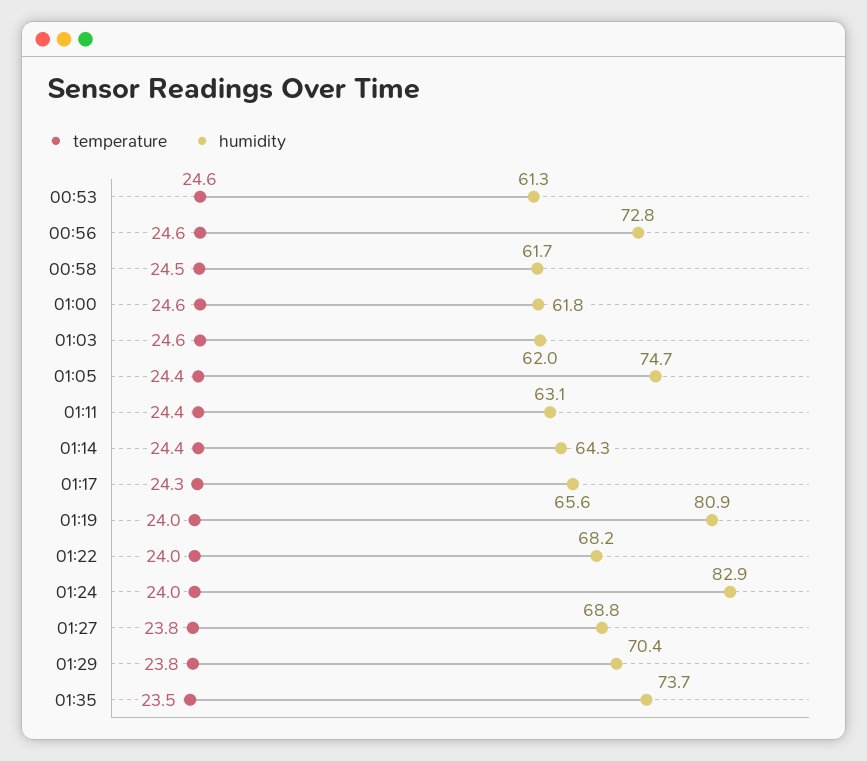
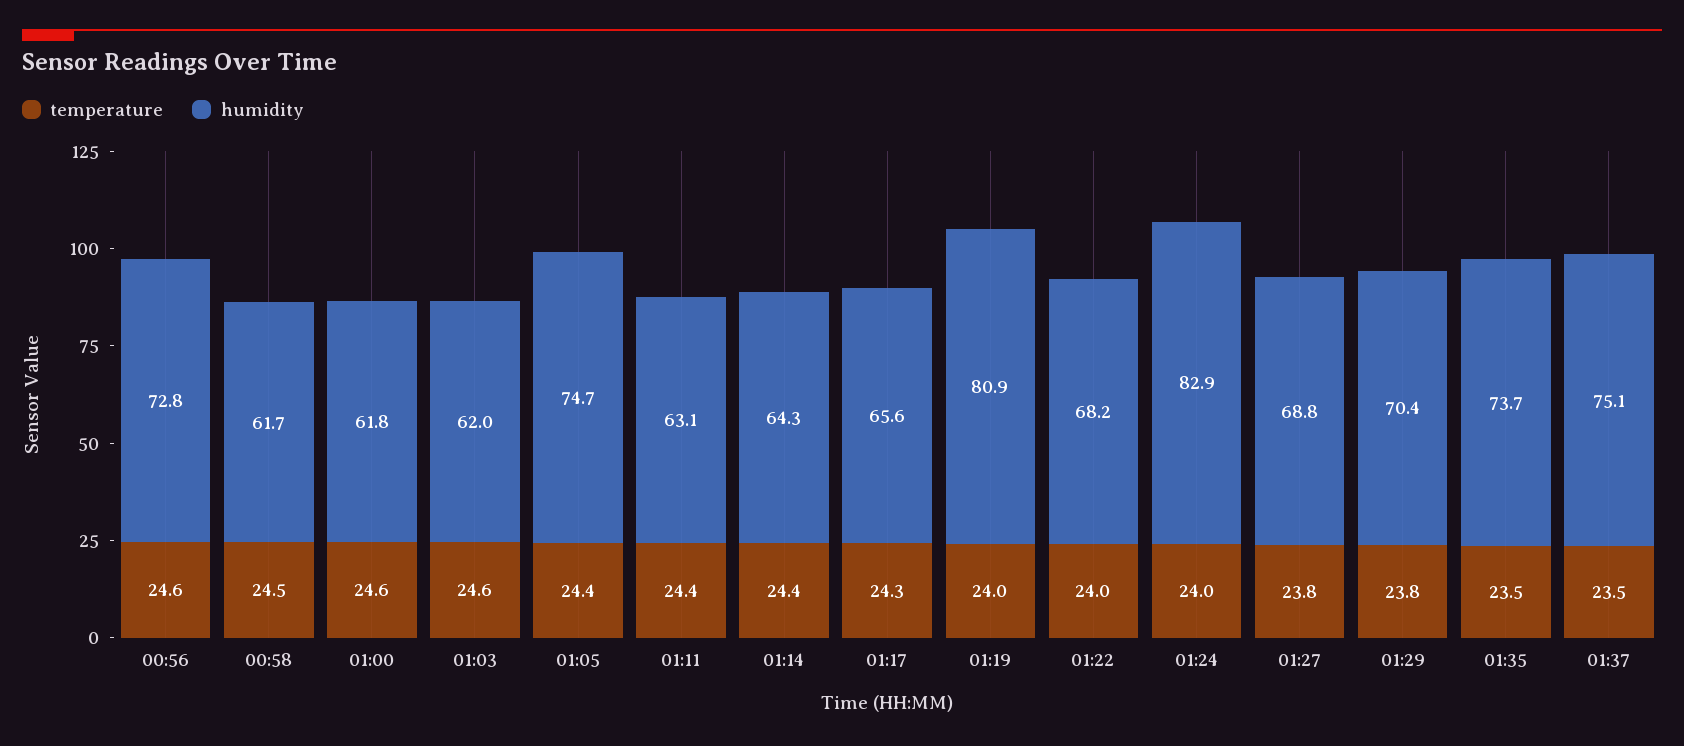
temperature, 00:53: 24.6 -> none
humidity, 00:53: 61.3 -> none
temperature, 01:37: none -> 23.5
humidity, 01:37: none -> 75.1

